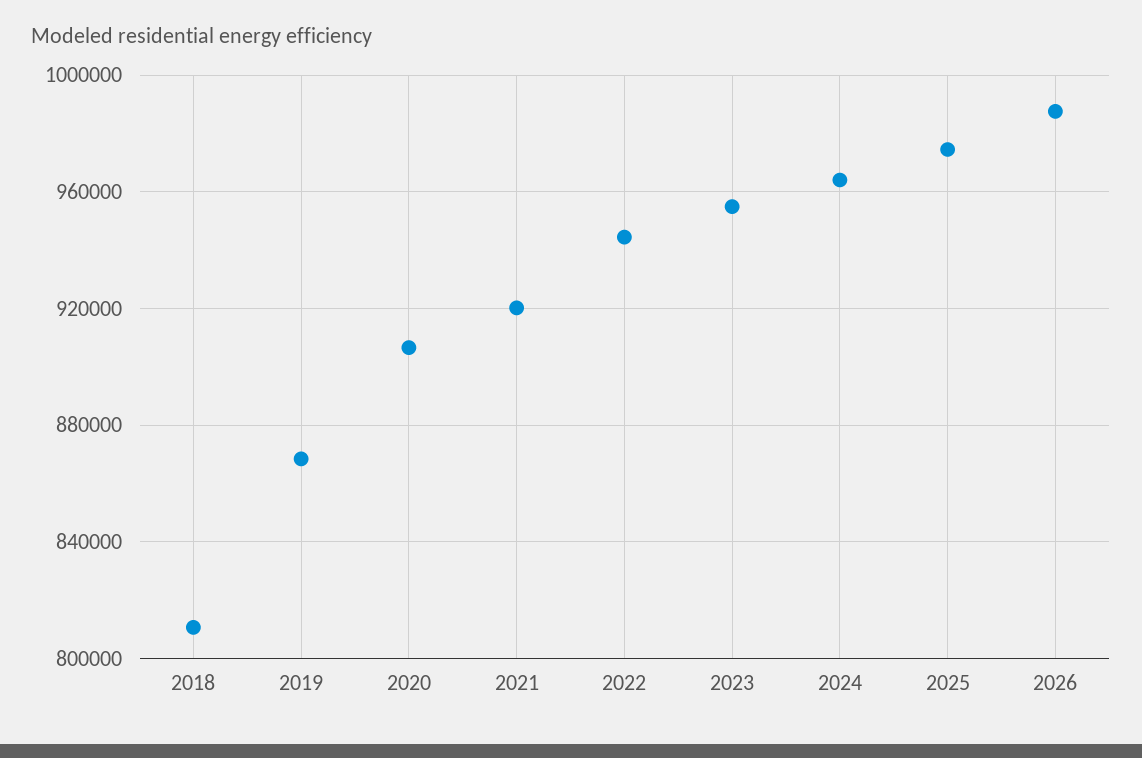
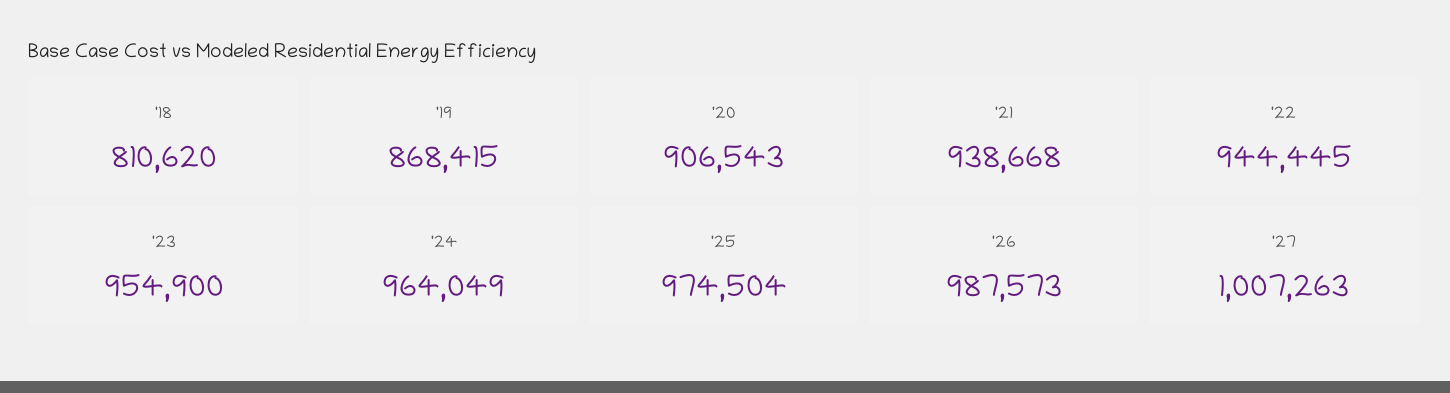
2021: 920000 -> 938668
'27: none -> 1007263

